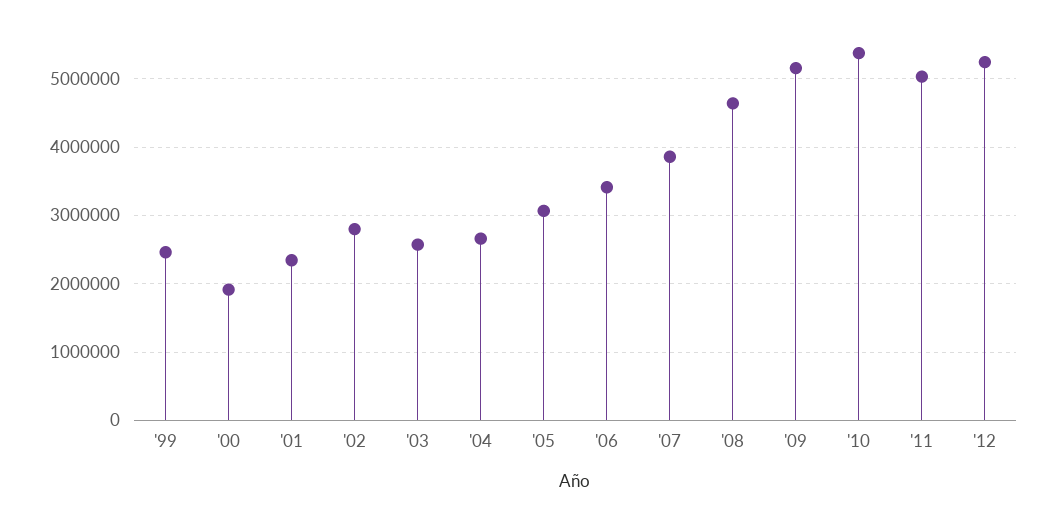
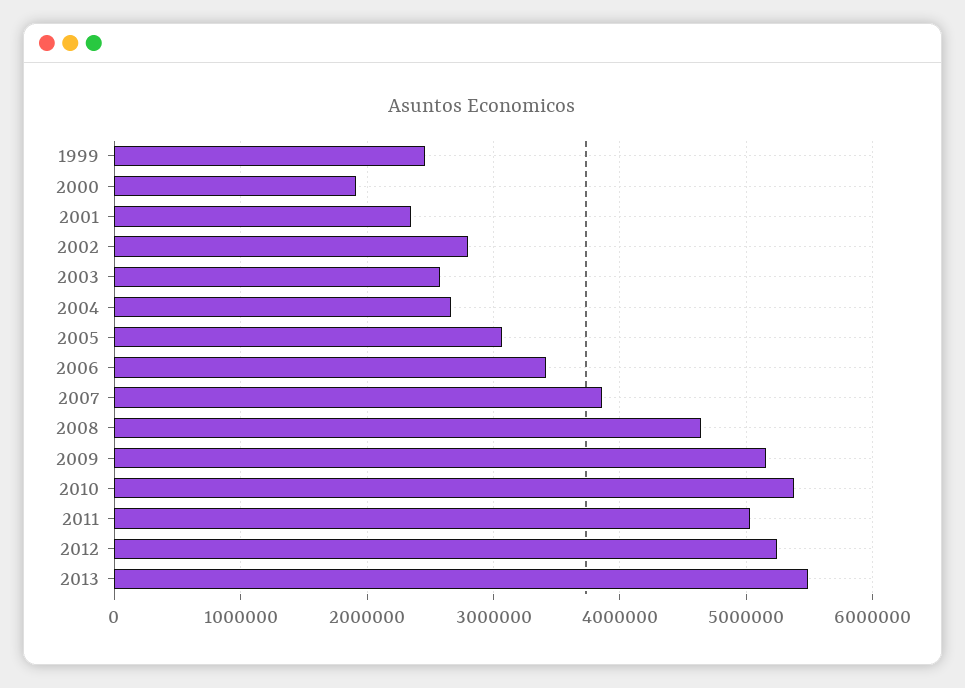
2013: none -> 5500000

